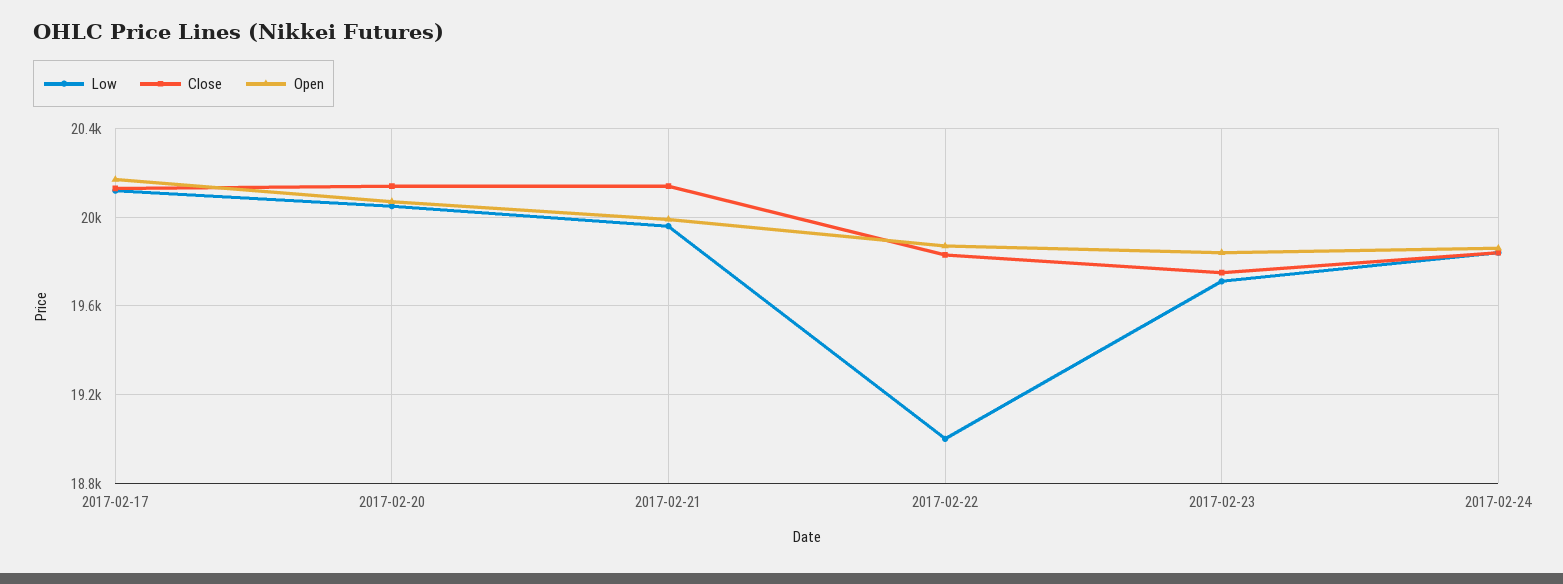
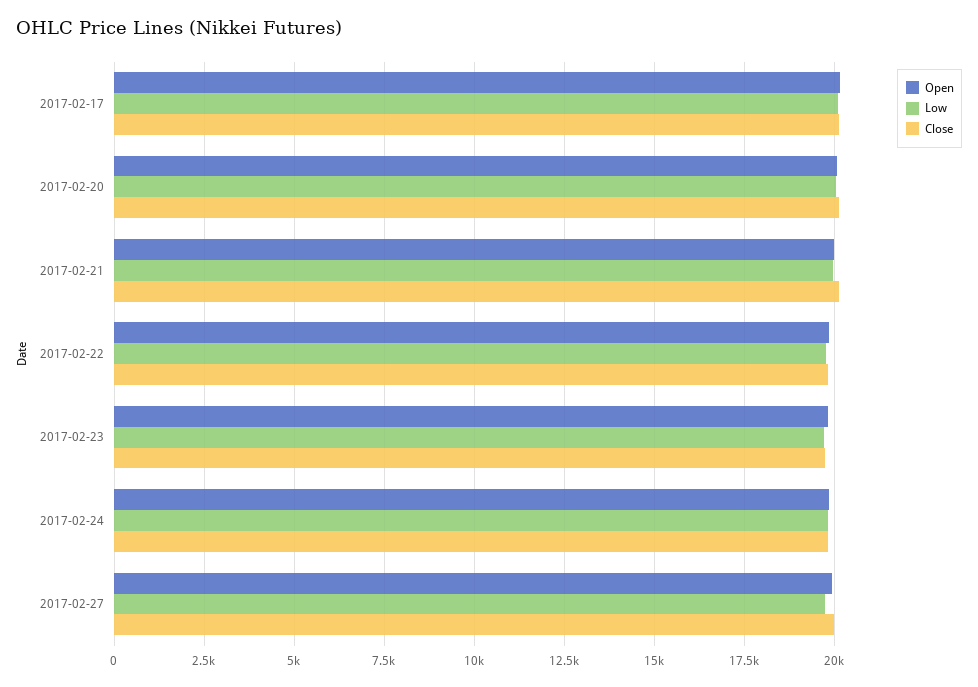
Low, 2017-02-22: 19000 -> 19750
Open, 2017-02-27: none -> 20000
Low, 2017-02-27: none -> 19750
Close, 2017-02-27: none -> 20000

